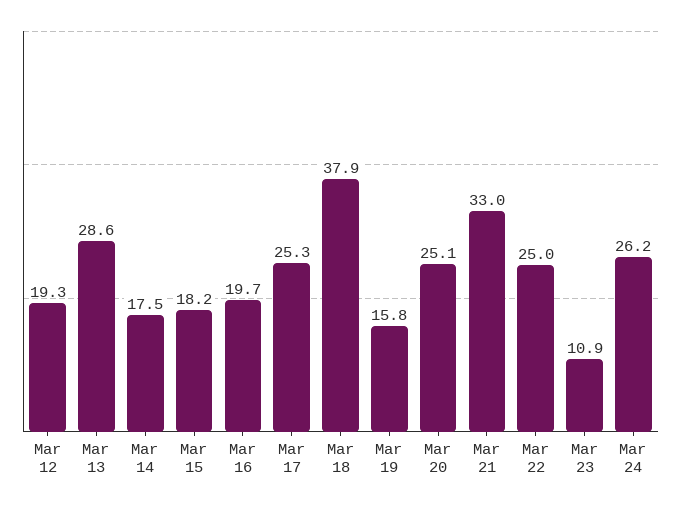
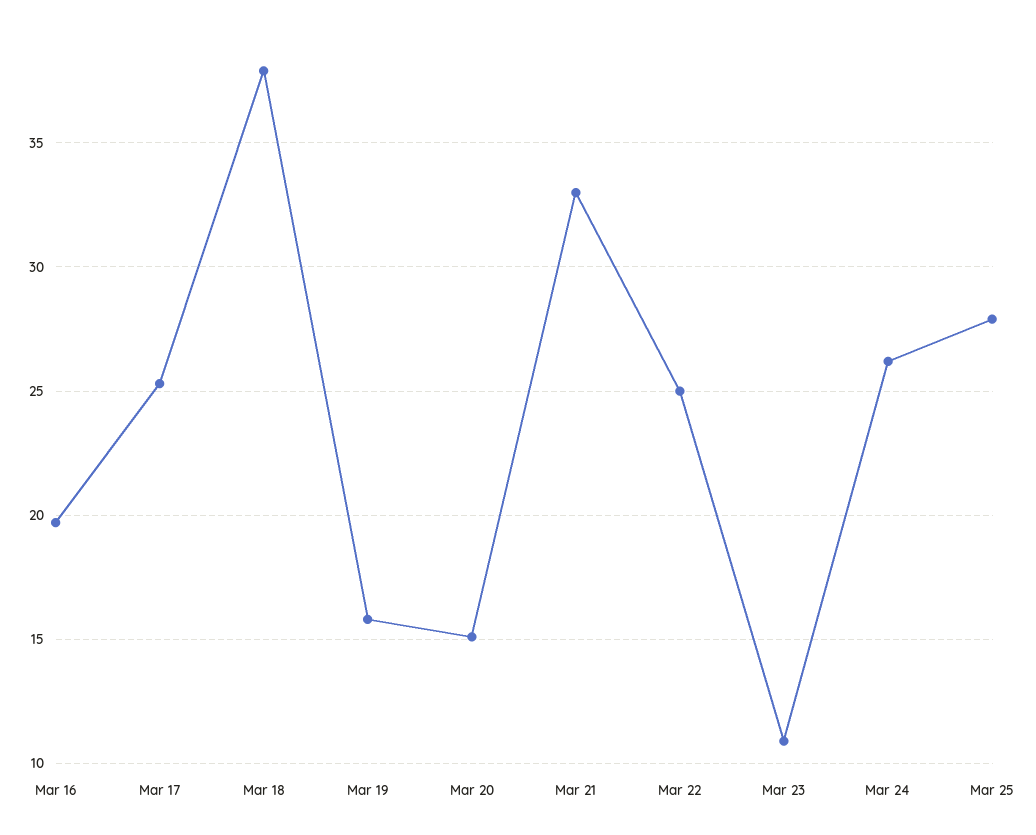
Mar 12: 19.3 -> none
Mar 13: 28.6 -> none
Mar 14: 17.5 -> none
Mar 15: 18.2 -> none
Mar 20: 25.1 -> 15
Mar 25: none -> 28

